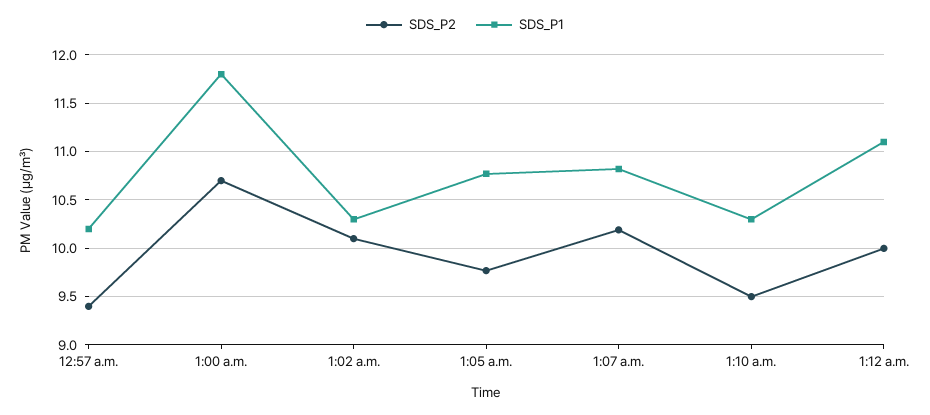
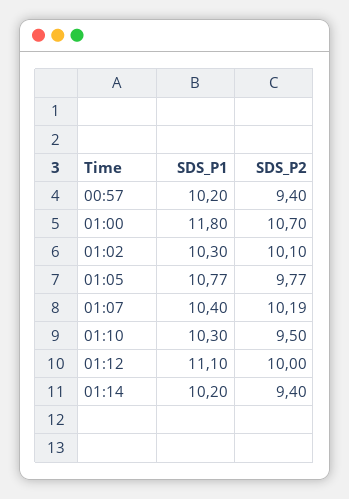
SDS_P1, 1:07 a.m.: 10.8 -> 10.4
SDS_P1, 01:14: none -> 10.2
SDS_P2, 01:14: none -> 9.4

